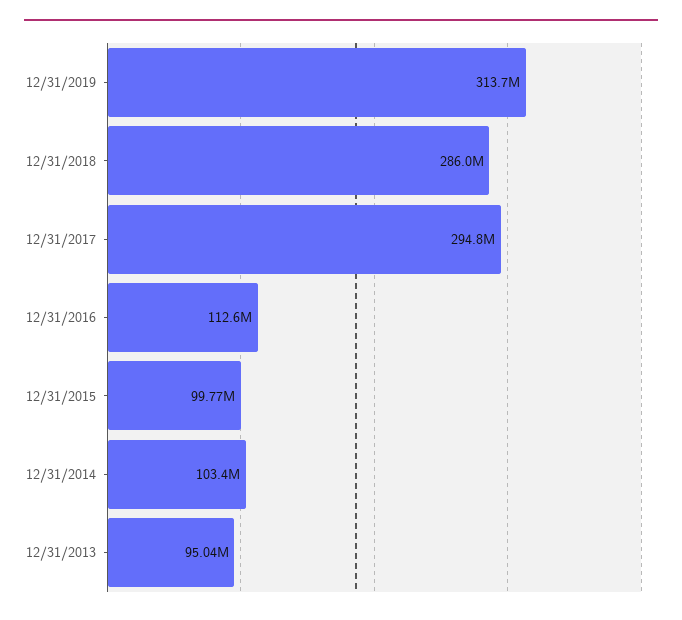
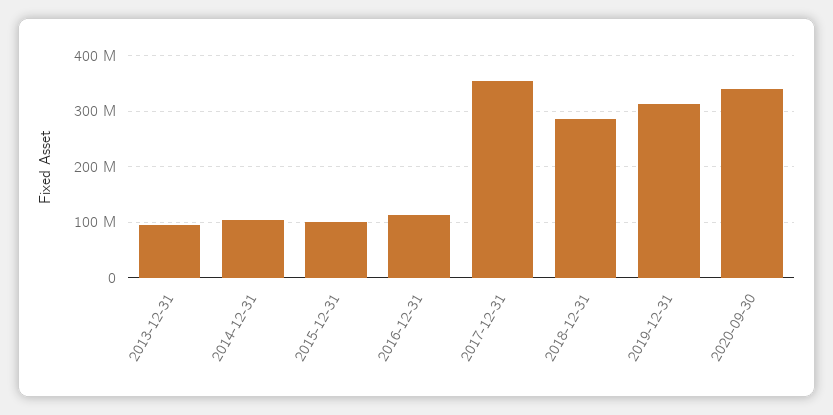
12/31/2017: 294800000 -> 360000000
2020-09-30: none -> 340000000

